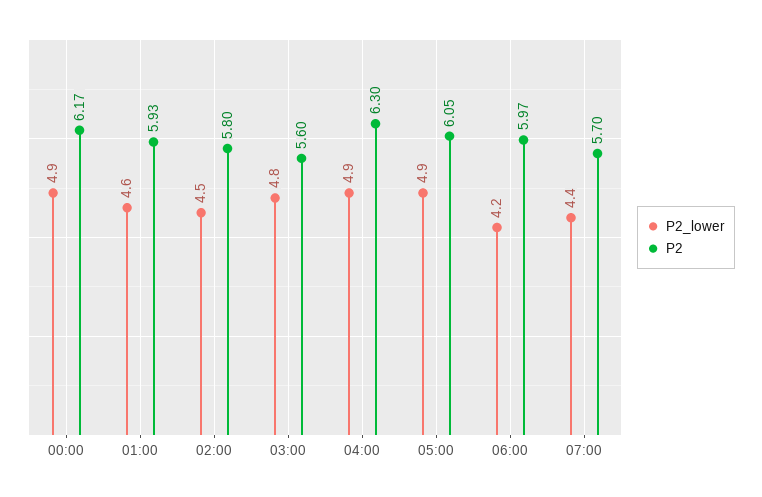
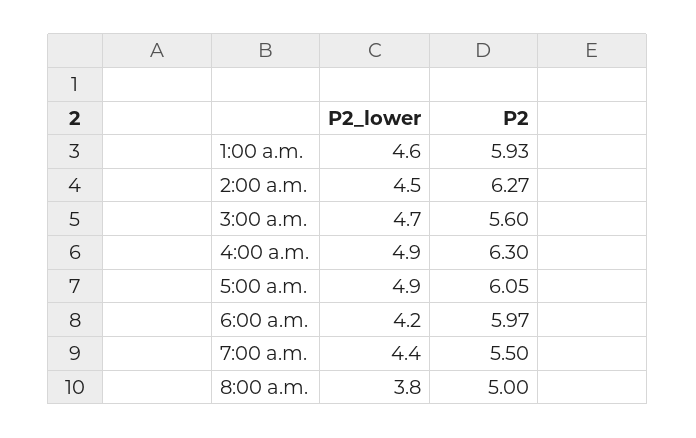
P2_lower, 00:00: 4.9 -> none
P2, 00:00: 6.17 -> none
P2, 02:00: 5.8 -> 6.27
P2_lower, 03:00: 4.8 -> 4.7
P2, 07:00: 5.7 -> 5.5
P2_lower, 8:00 a.m.: none -> 3.8
P2, 8:00 a.m.: none -> 5

